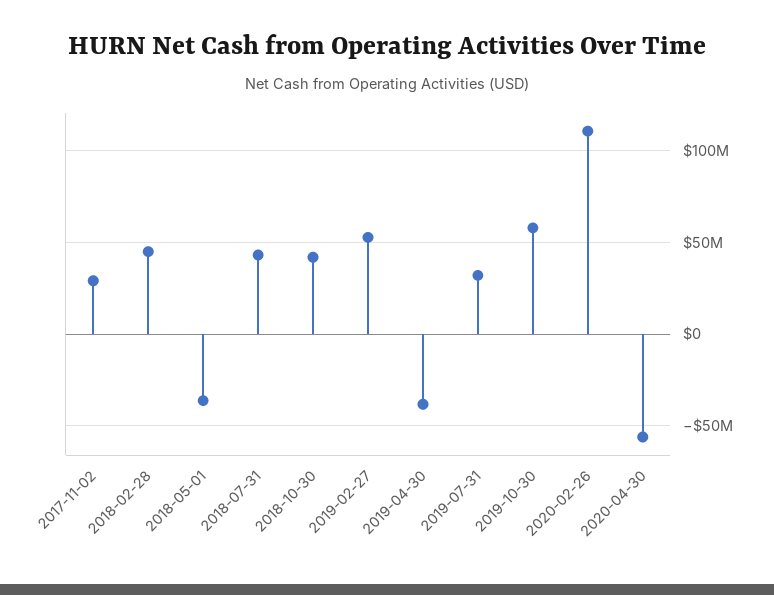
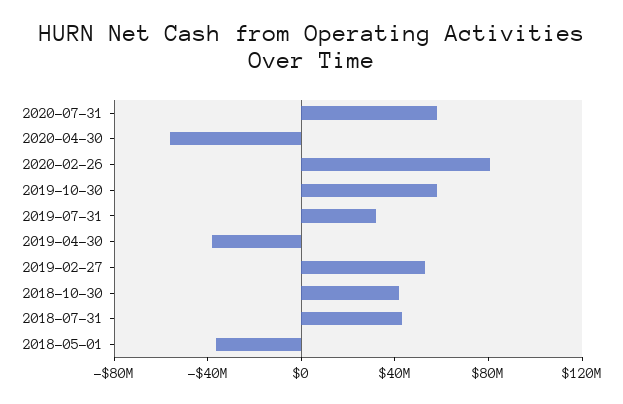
2017-11-02: 30000000 -> none
2018-02-28: 45000000 -> none
2020-02-26: 110000000 -> 80000000
2020-07-31: none -> 60000000

